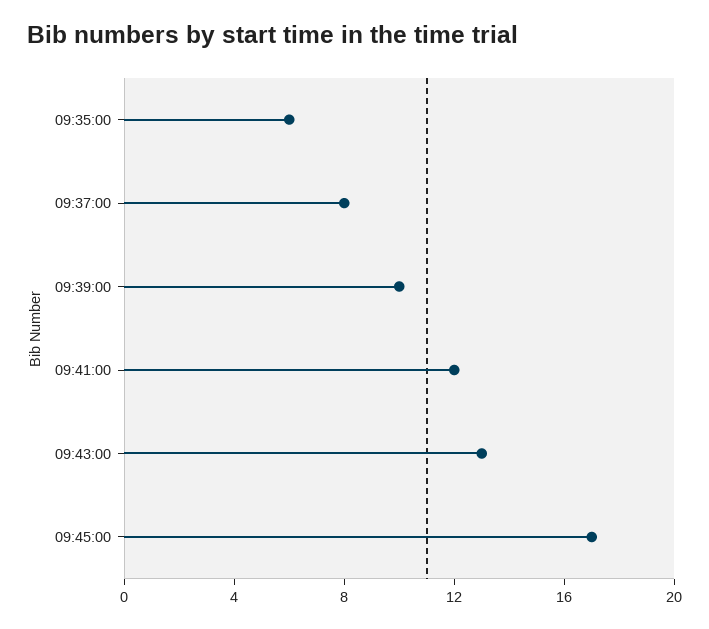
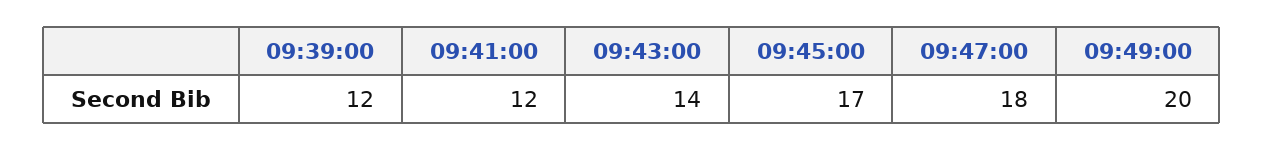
09:35:00: 6 -> none
09:37:00: 8 -> none
09:39:00: 10 -> 12
09:43:00: 13 -> 14
09:47:00: none -> 18
09:49:00: none -> 20

